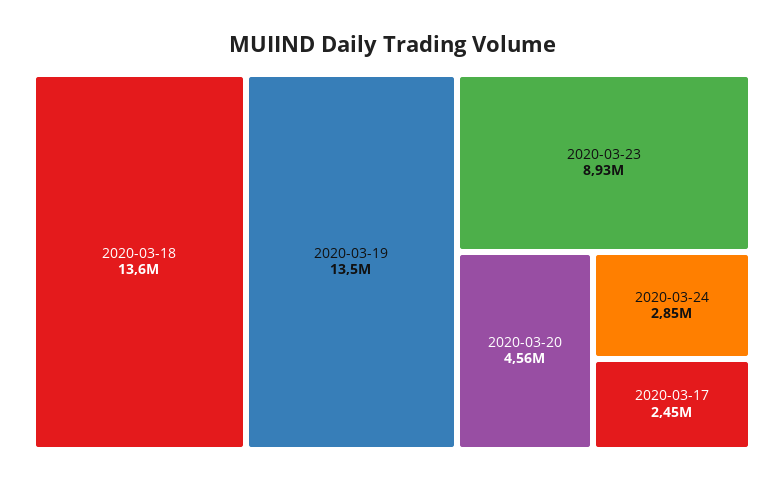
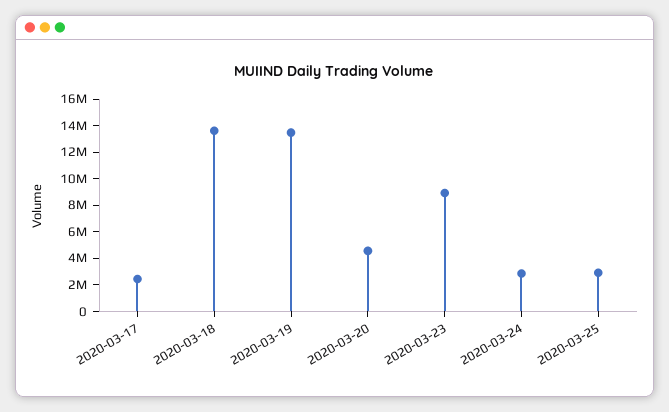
2020-03-25: none -> 3000000

